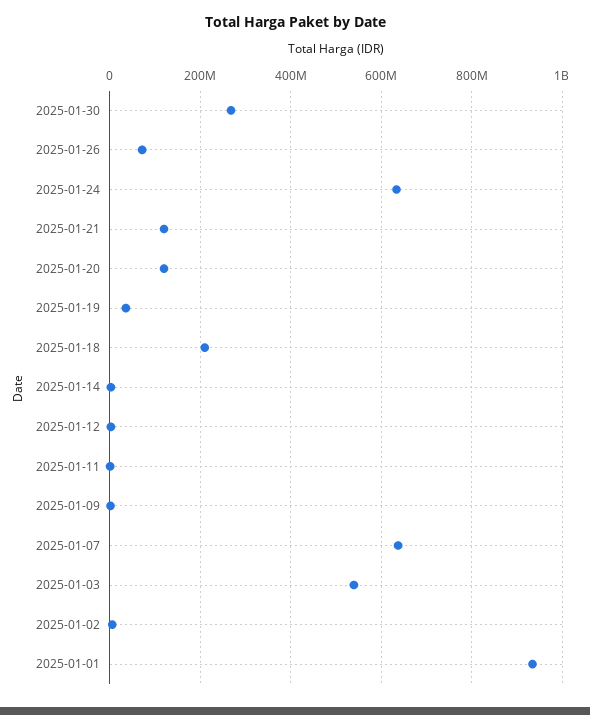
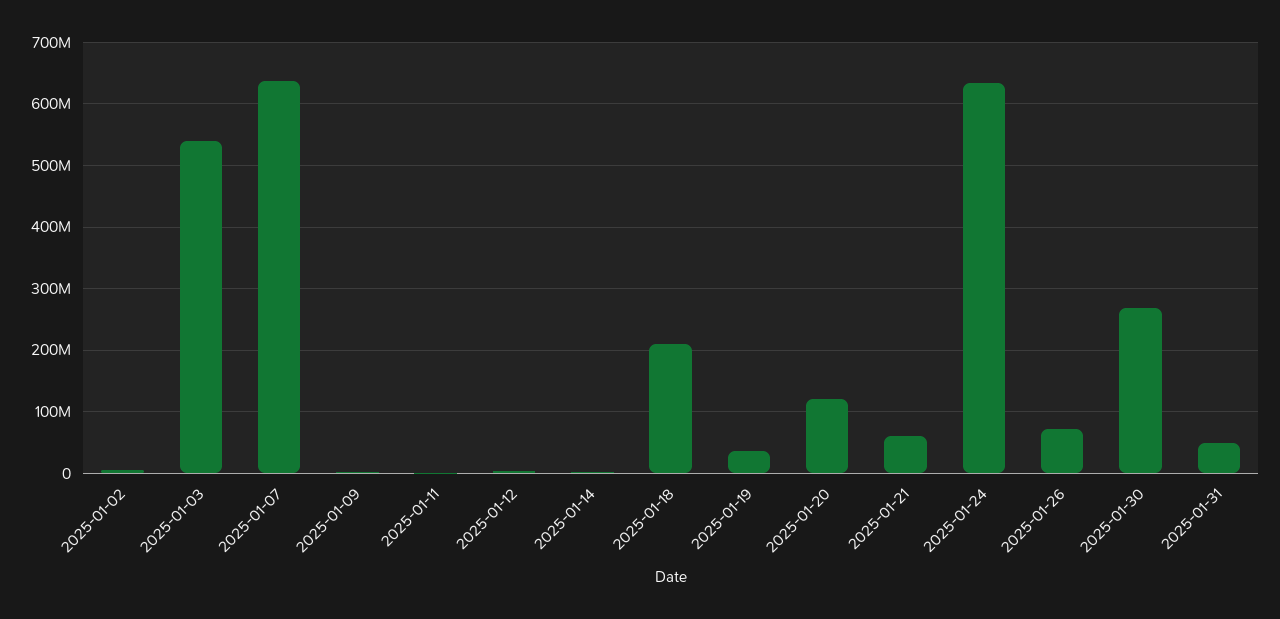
2025-01-21: 120000000 -> 60000000
2025-01-01: 940000000 -> none
2025-01-31: none -> 50000000

